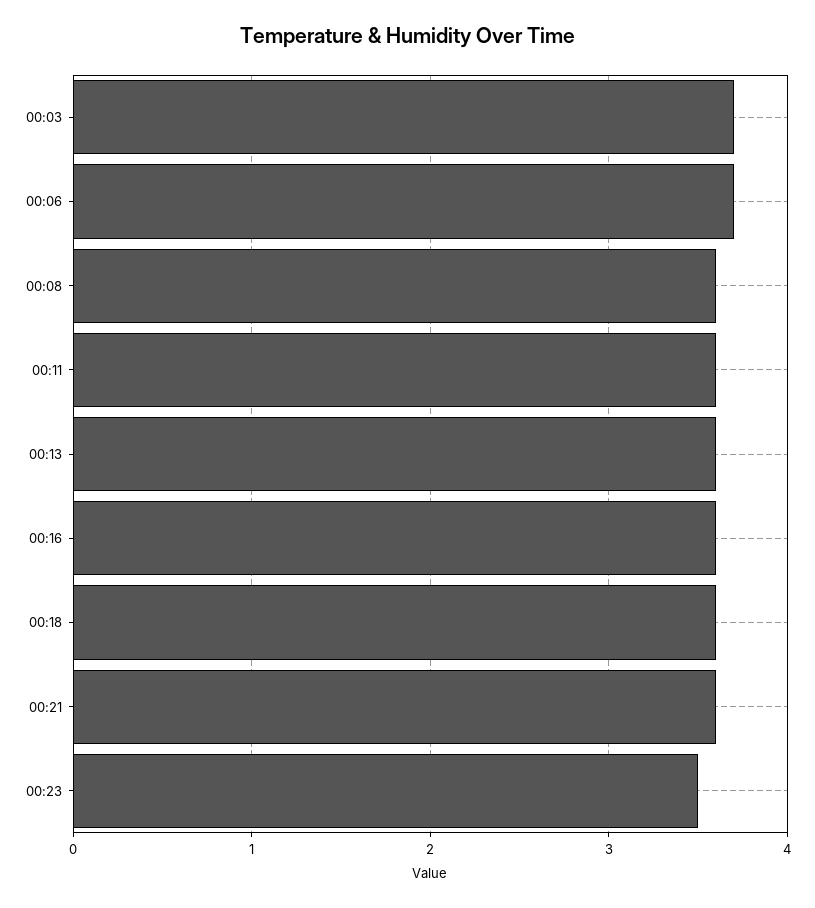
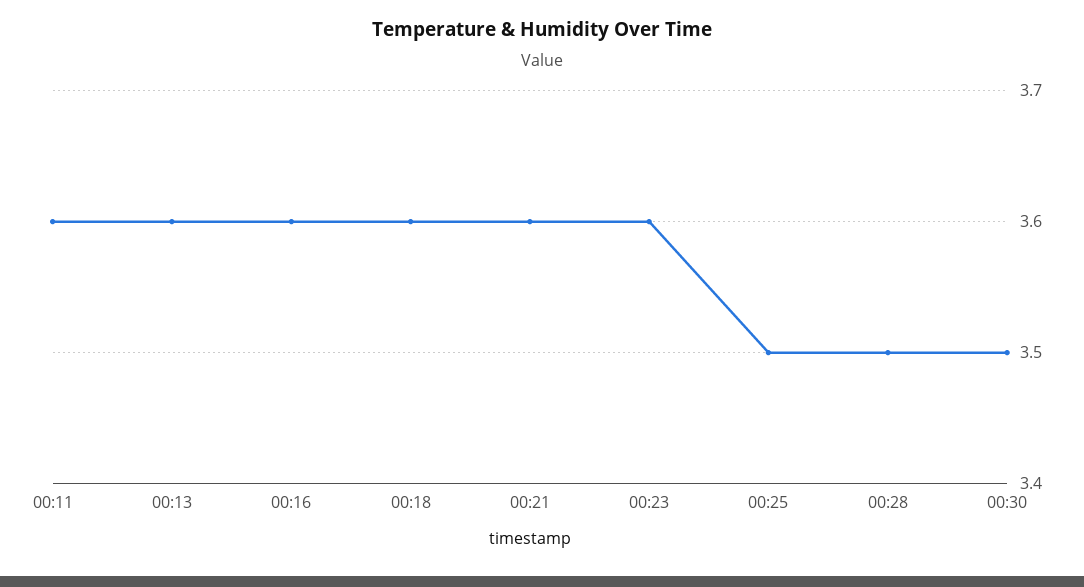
00:03: 3.7 -> none
00:06: 3.7 -> none
00:08: 3.6 -> none
00:23: 3.5 -> 3.6
00:25: none -> 3.5
00:28: none -> 3.5
00:30: none -> 3.5

